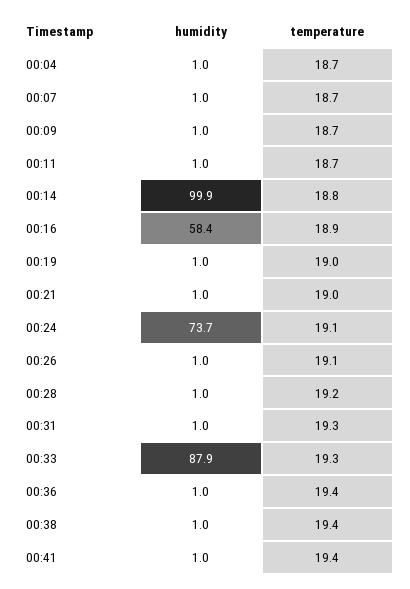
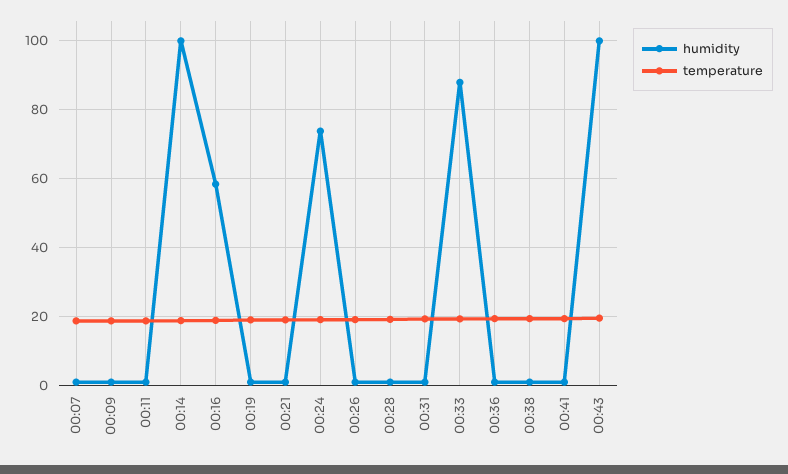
humidity, 00:04: 1 -> none
temperature, 00:04: 18.7 -> none
humidity, 00:43: none -> 100
temperature, 00:43: none -> 20

